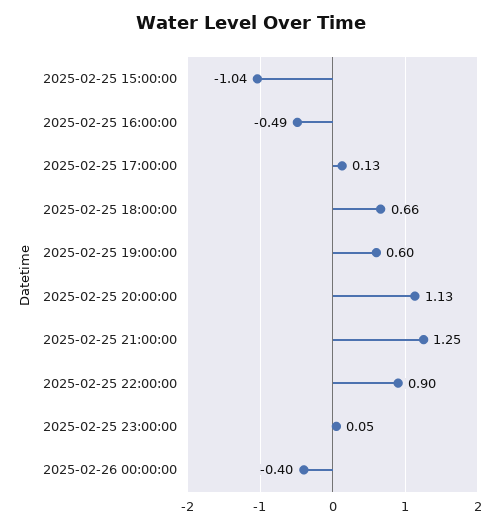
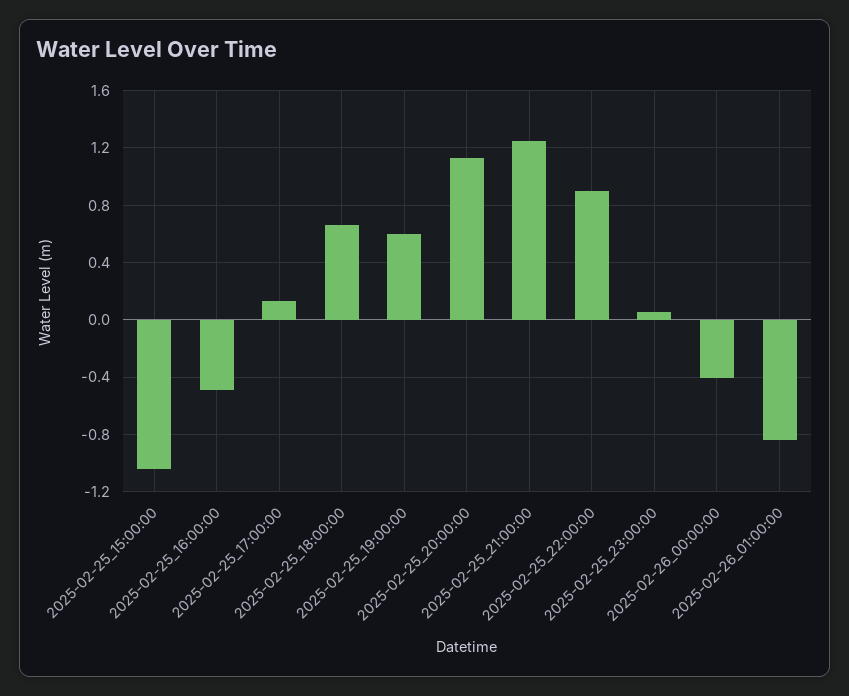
2025-02-26_01:00:00: none -> -0.85

